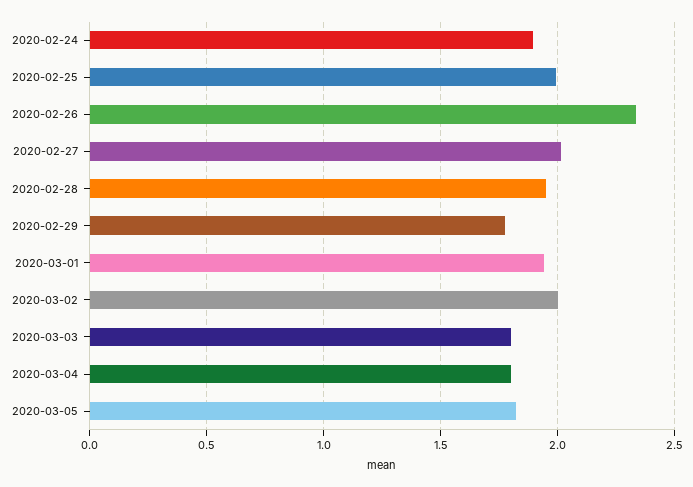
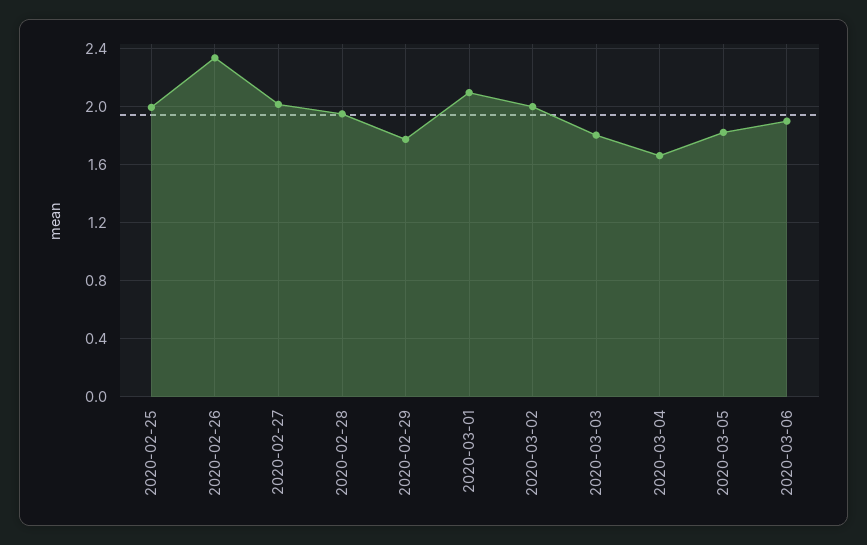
2020-02-24: 1.9 -> none
2020-03-01: 1.95 -> 2.1
2020-03-04: 1.8 -> 1.65
2020-03-06: none -> 1.9

